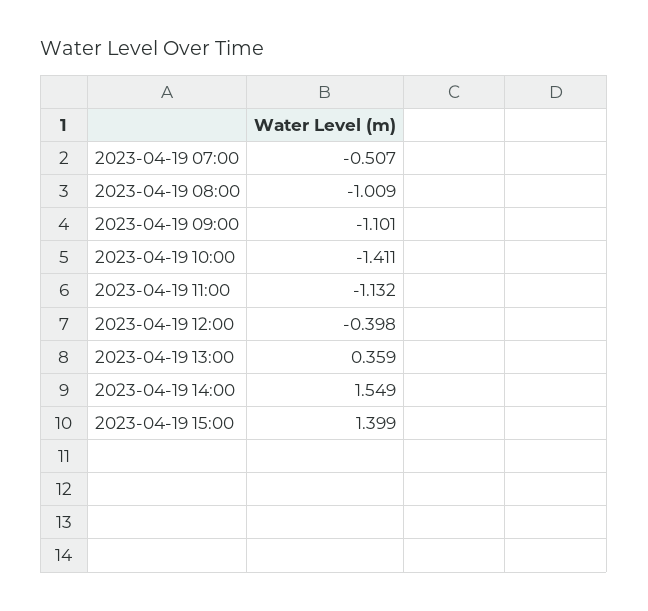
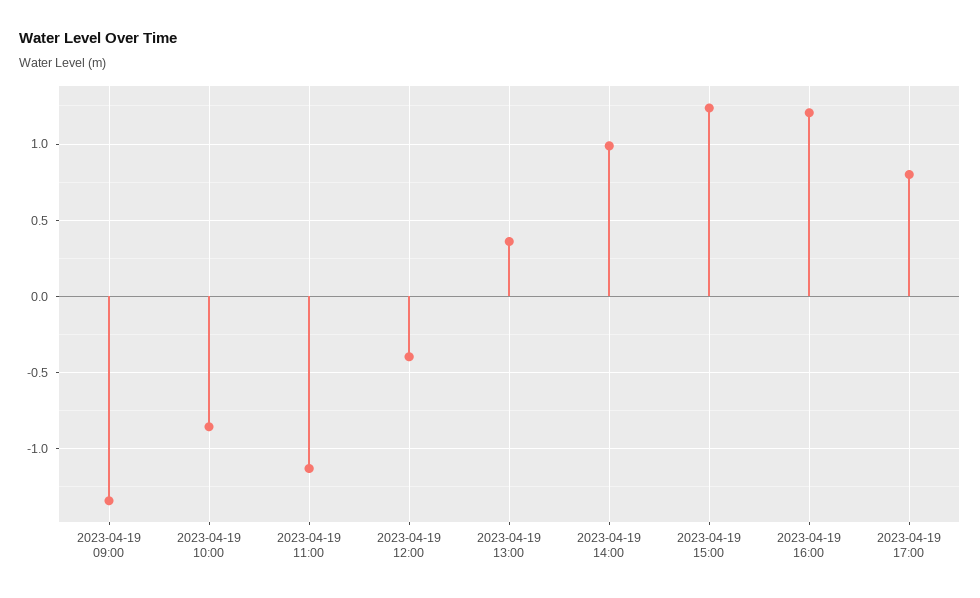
2023-04-19 07:00: -0.507 -> none
2023-04-19 08:00: -1.009 -> none
2023-04-19 09:00: -1.101 -> -1.35
2023-04-19 10:00: -1.411 -> -0.85
2023-04-19 14:00: 1.549 -> 1
2023-04-19 15:00: 1.399 -> 1.25
2023-04-19 16:00: none -> 1.2
2023-04-19 17:00: none -> 0.8

